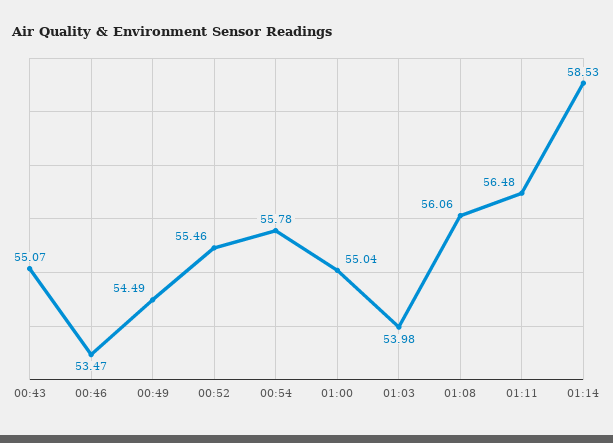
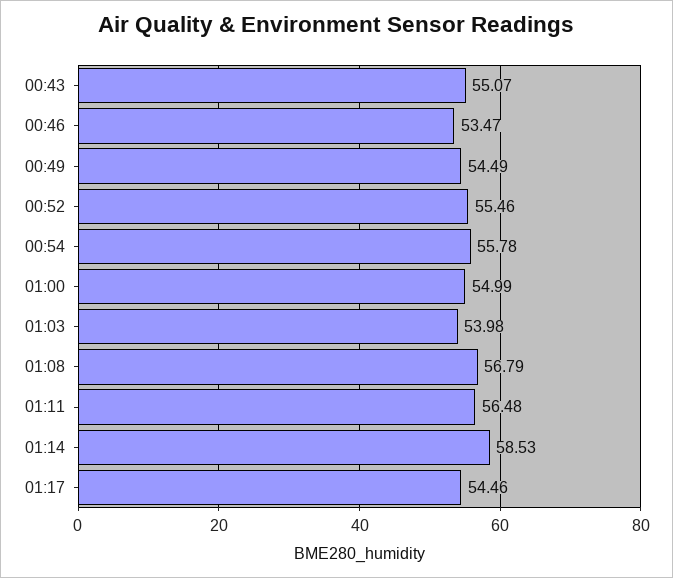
01:00: 55.04 -> 54.99
01:08: 56.06 -> 56.79
01:17: none -> 54.46

